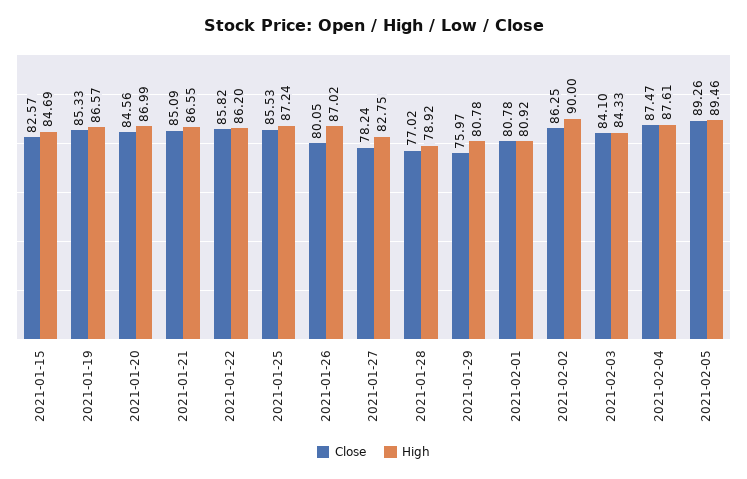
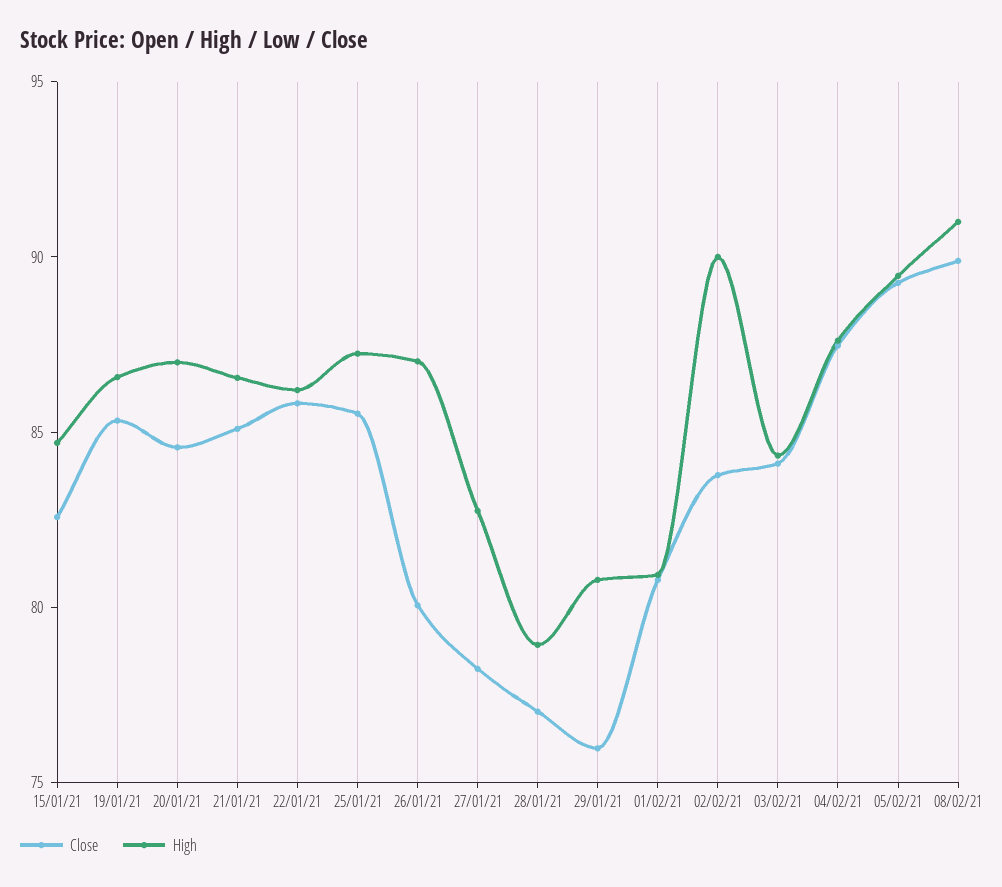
Close, 2021-02-02: 86.25 -> 84
Close, 08/02/21: none -> 90
High, 08/02/21: none -> 91

